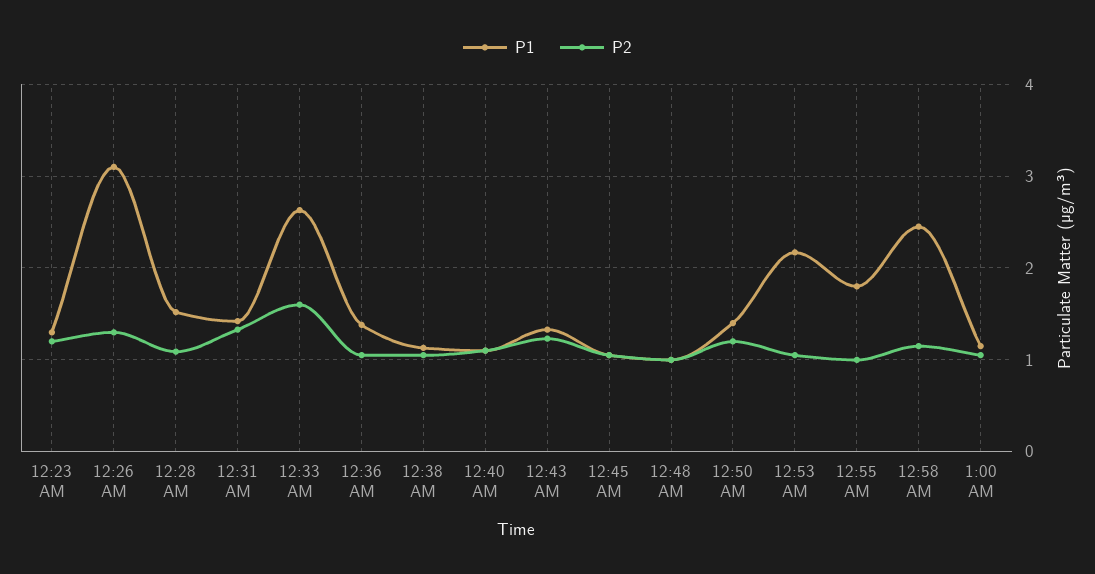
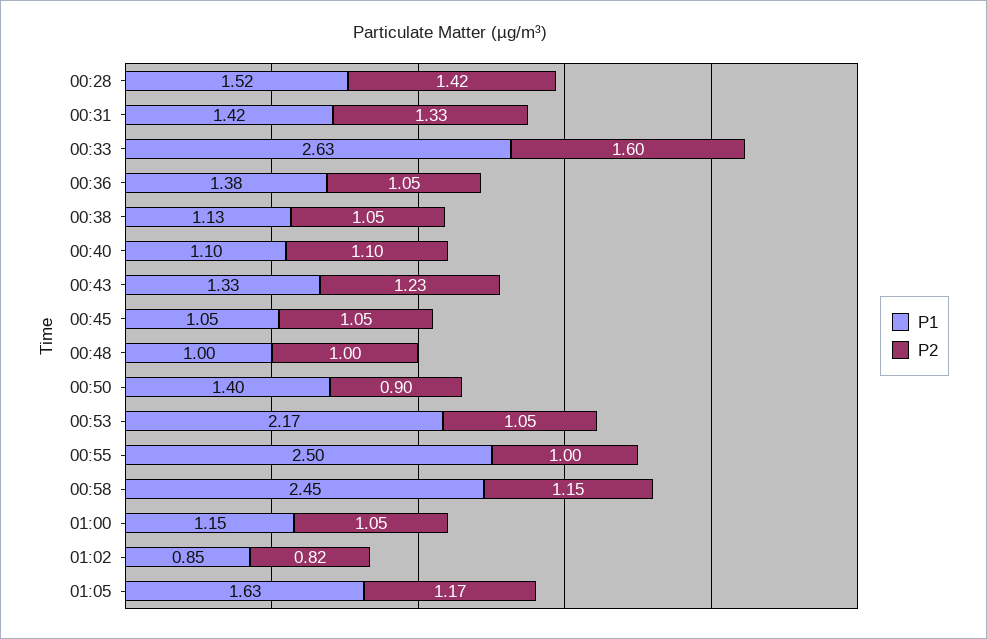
P1, 12:23 AM: 1.3 -> none
P2, 12:23 AM: 1.2 -> none
P1, 12:26 AM: 3.1 -> none
P2, 12:26 AM: 1.3 -> none
P2, 12:28 AM: 1.1 -> 1.42
P2, 12:50 AM: 1.2 -> 0.9
P1, 12:55 AM: 1.8 -> 2.5
P1, 01:02: none -> 0.85
P2, 01:02: none -> 0.82
P1, 01:05: none -> 1.63
P2, 01:05: none -> 1.17

